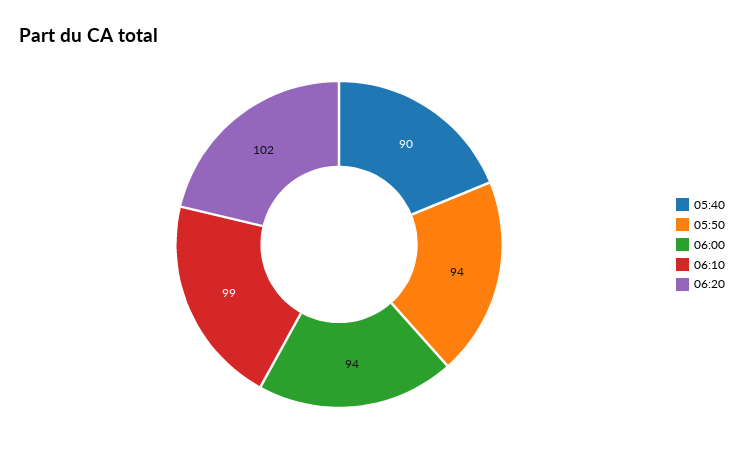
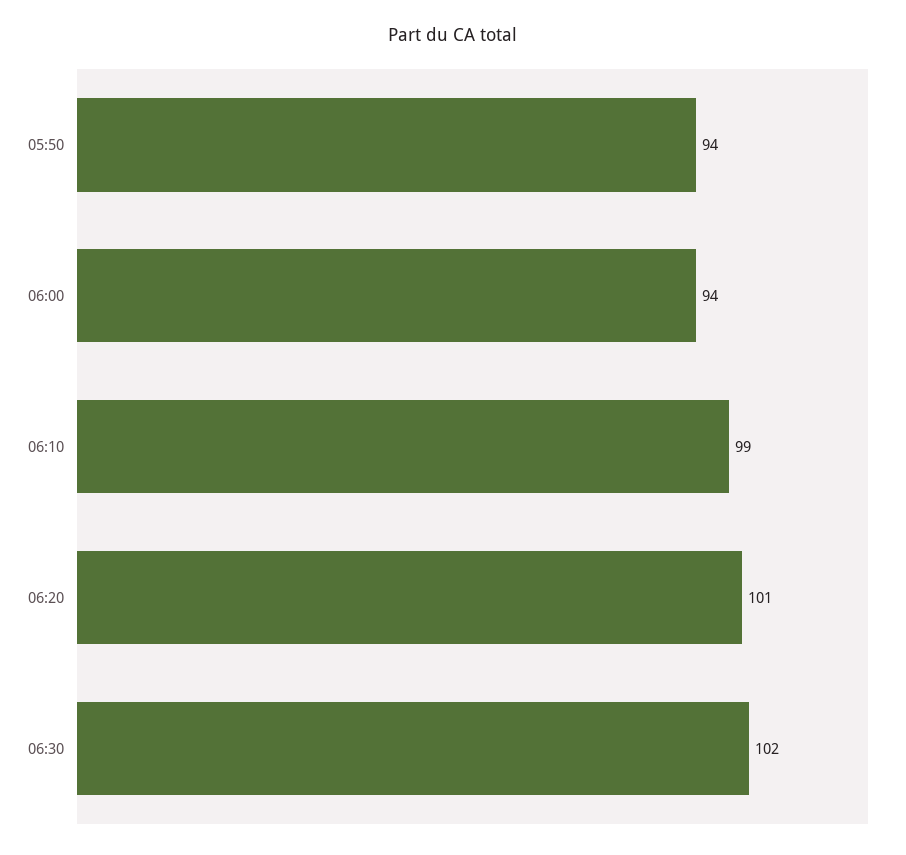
05:40: 90 -> none
06:20: 102 -> 101
06:30: none -> 102

